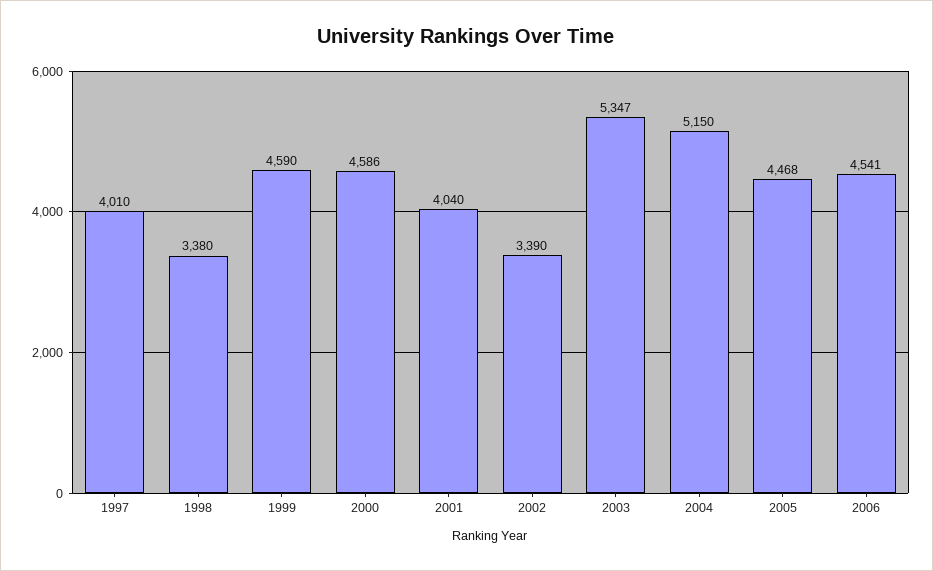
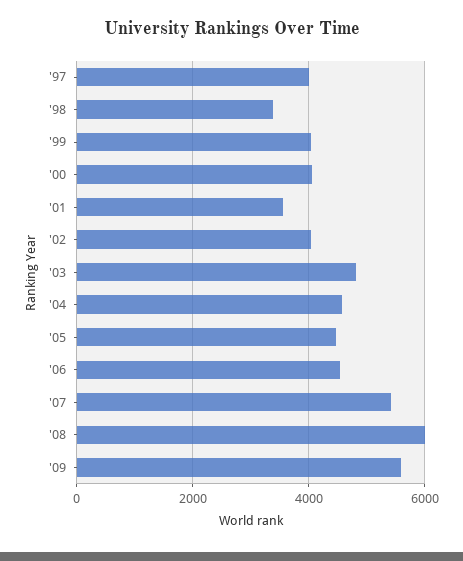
1999: 4590 -> 4000
2000: 4586 -> 4000
2001: 4040 -> 3600
2002: 3390 -> 4000
2003: 5347 -> 4800
2004: 5150 -> 4600
'07: none -> 5400
'08: none -> 6000
'09: none -> 5600

